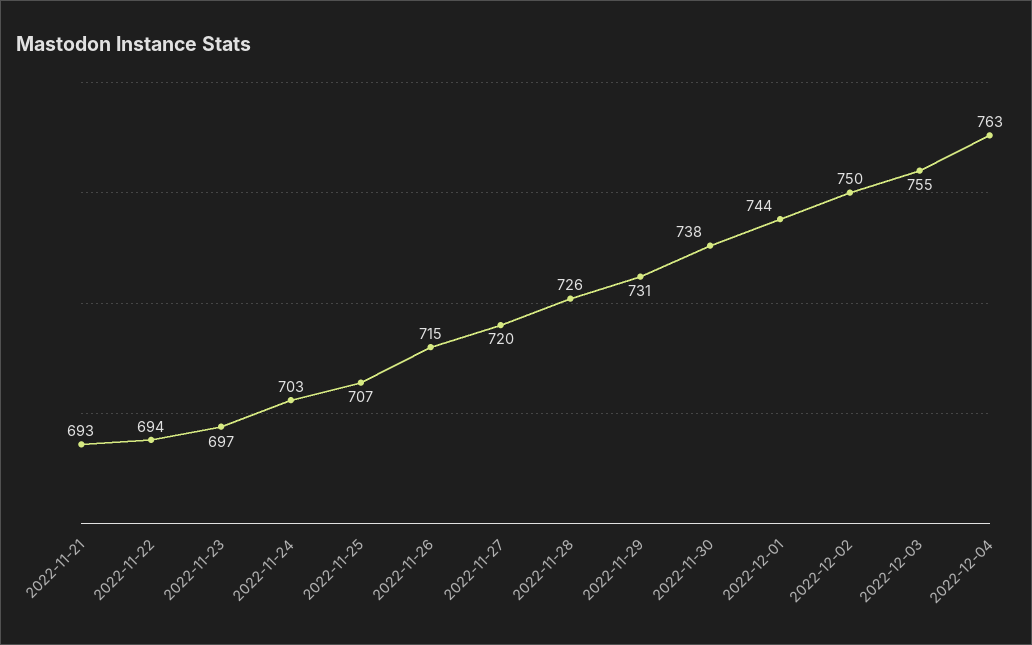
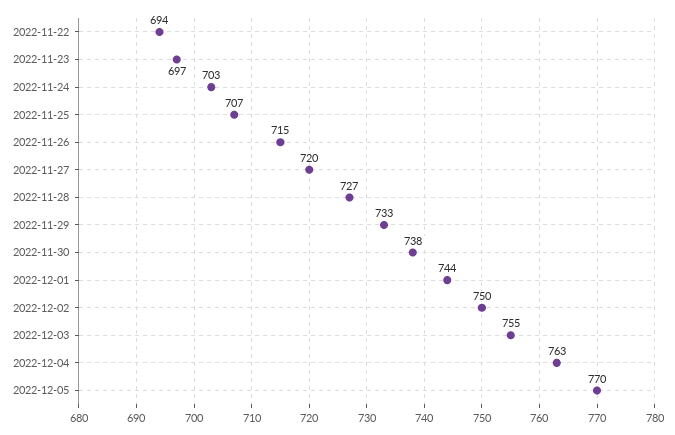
2022-11-21: 693 -> none
2022-11-28: 726 -> 727
2022-11-29: 731 -> 733
2022-12-05: none -> 770

